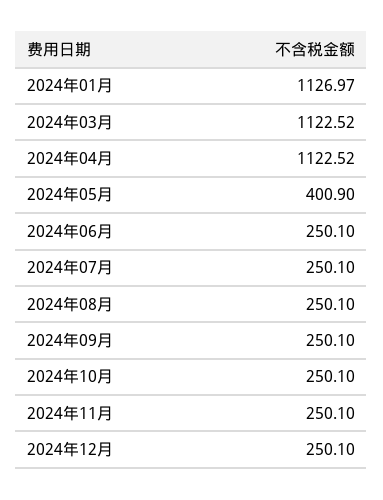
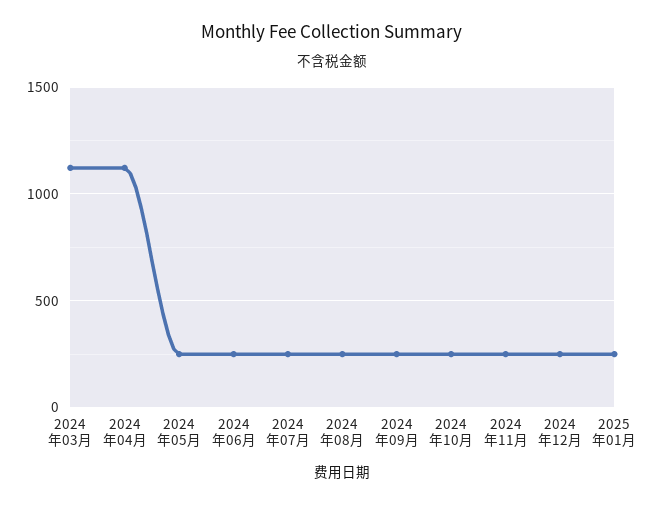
2024年01月: 1126.97 -> none
2024年05月: 400.9 -> 250
2025年01月: none -> 250

